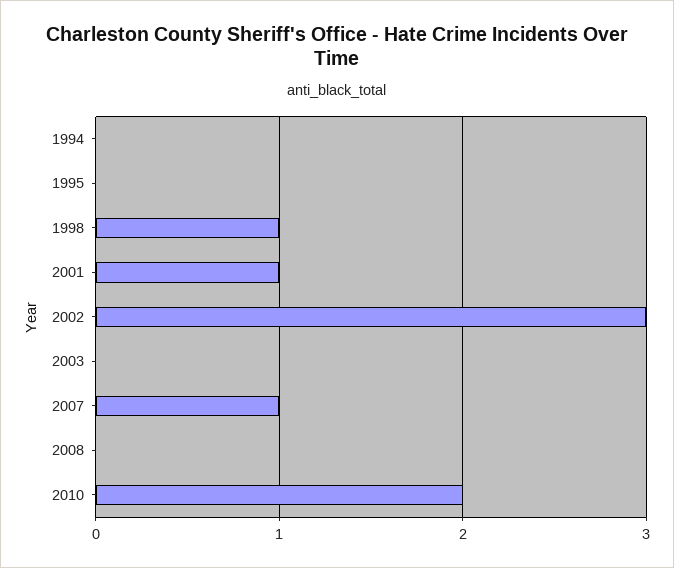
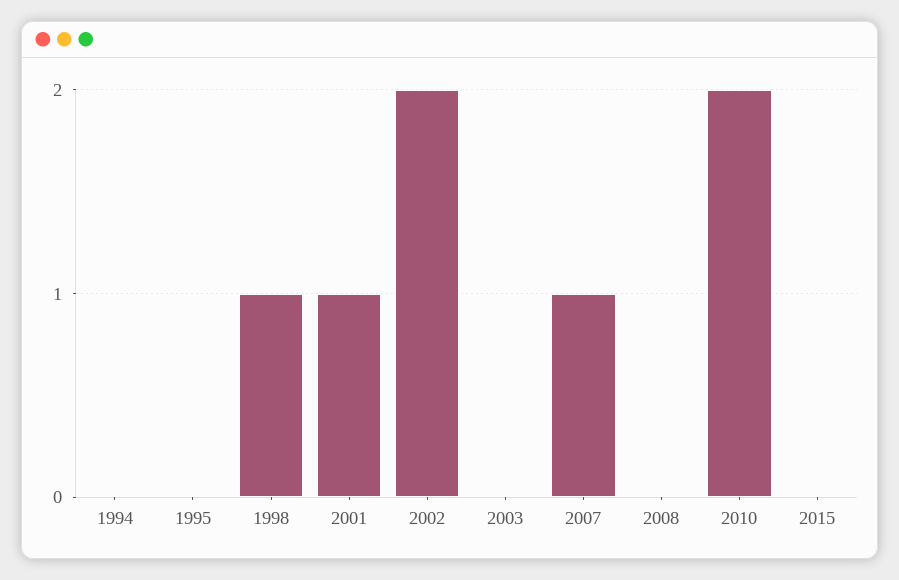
2002: 3 -> 2
2015: none -> 0

